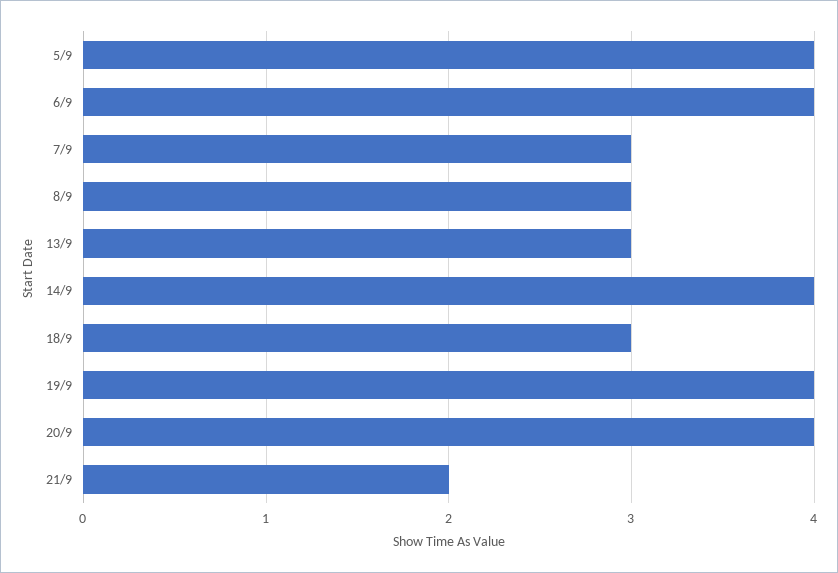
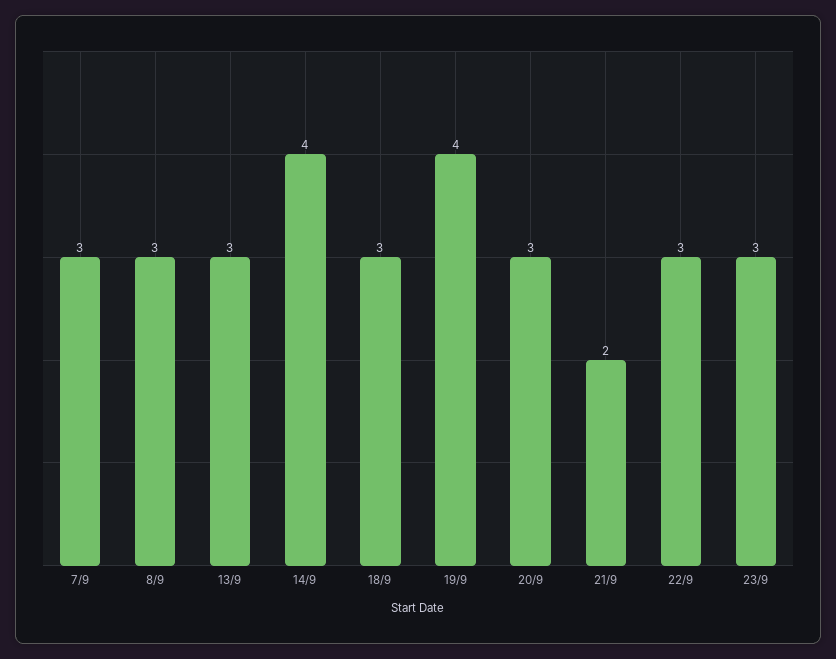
5/9: 4 -> none
6/9: 4 -> none
20/9: 4 -> 3
22/9: none -> 3
23/9: none -> 3

